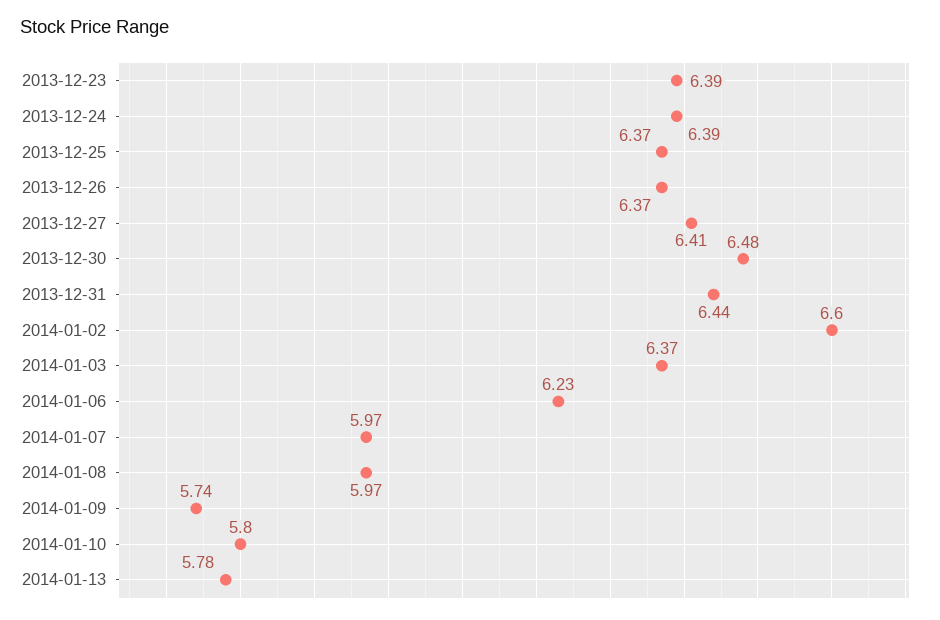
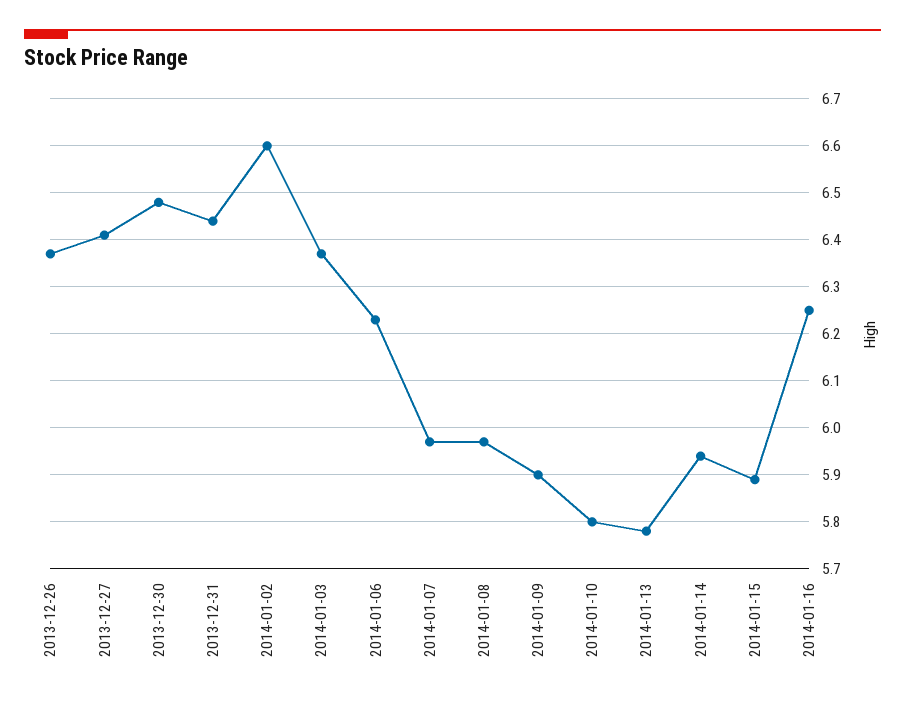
2013-12-23: 6.39 -> none
2013-12-24: 6.39 -> none
2013-12-25: 6.37 -> none
2014-01-09: 5.74 -> 5.9
2014-01-14: none -> 5.95
2014-01-15: none -> 5.9
2014-01-16: none -> 6.25

